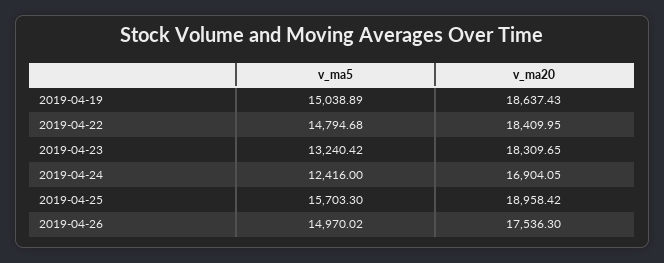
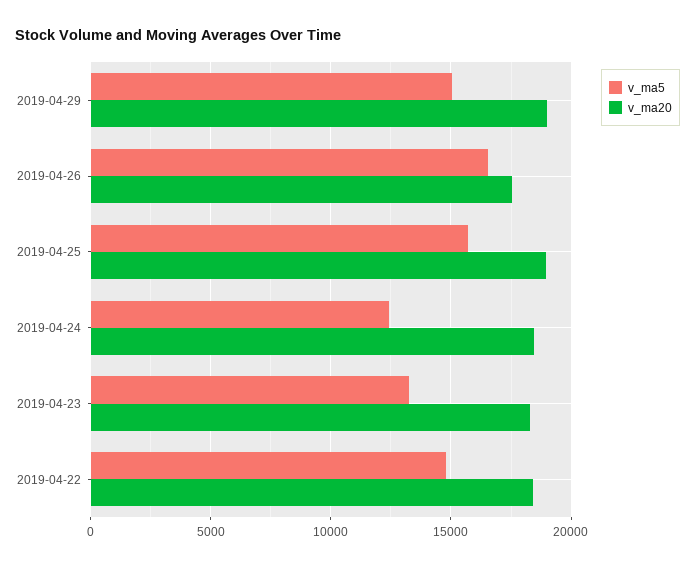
v_ma5, 2019-04-19: 15038.89 -> none
v_ma20, 2019-04-19: 18637.43 -> none
v_ma20, 2019-04-24: 16904.05 -> 18500
v_ma5, 2019-04-26: 14970.02 -> 16500
v_ma5, 2019-04-29: none -> 15000
v_ma20, 2019-04-29: none -> 19000

